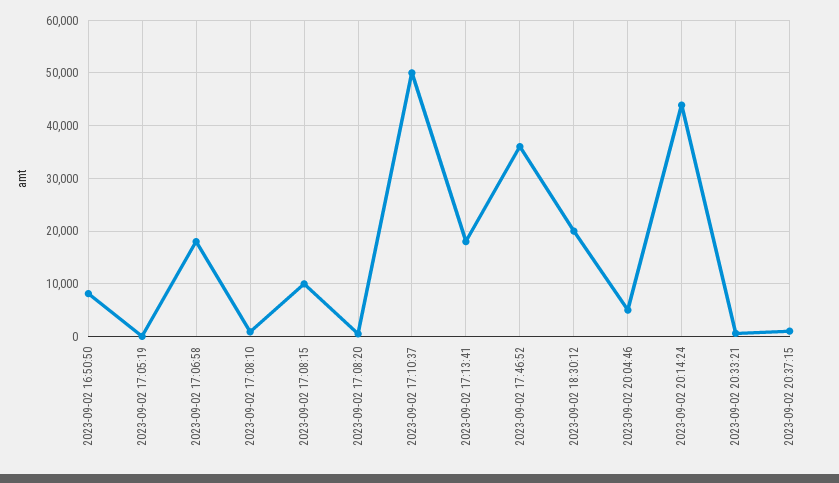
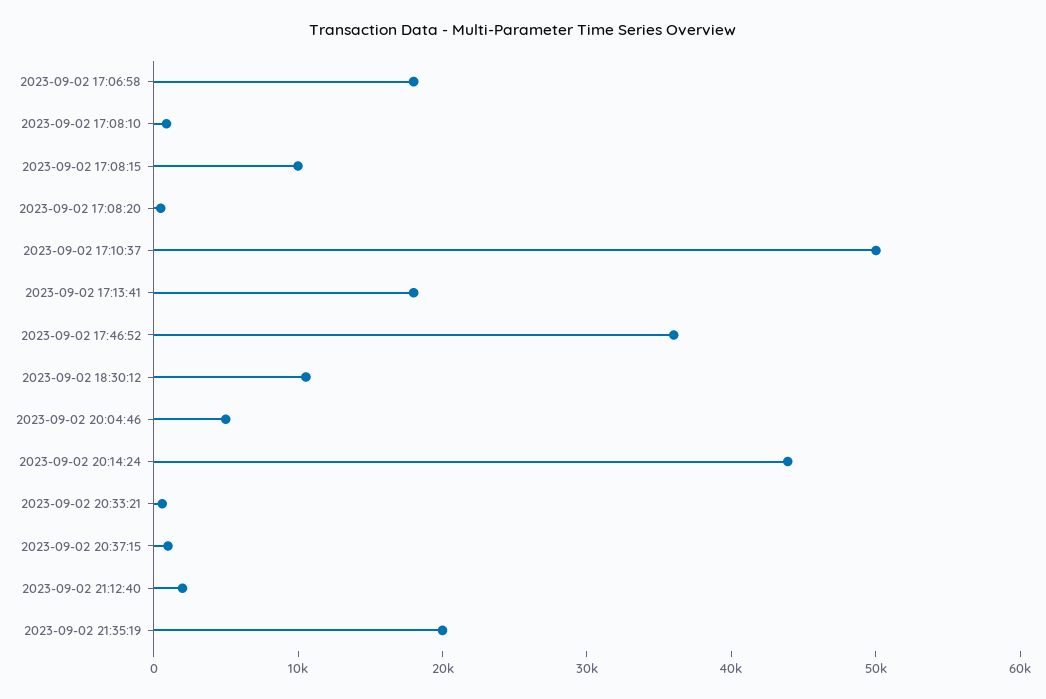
2023-09-02 16:50:50: 8000 -> none
2023-09-02 17:05:19: 0 -> none
2023-09-02 18:30:12: 20000 -> 10000
2023-09-02 21:12:40: none -> 2000
2023-09-02 21:35:19: none -> 20000

